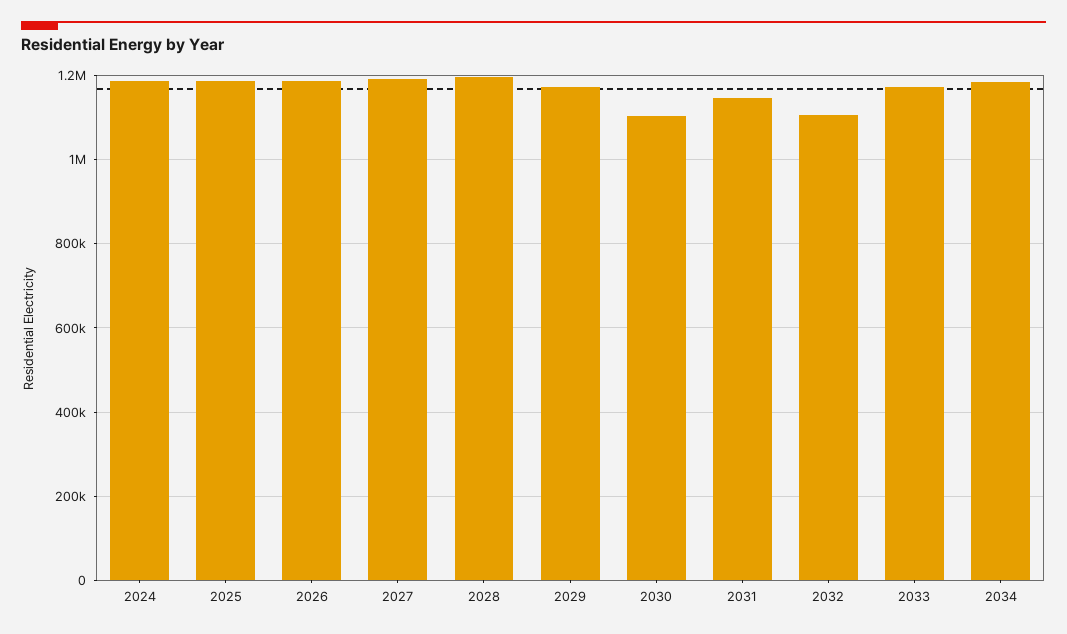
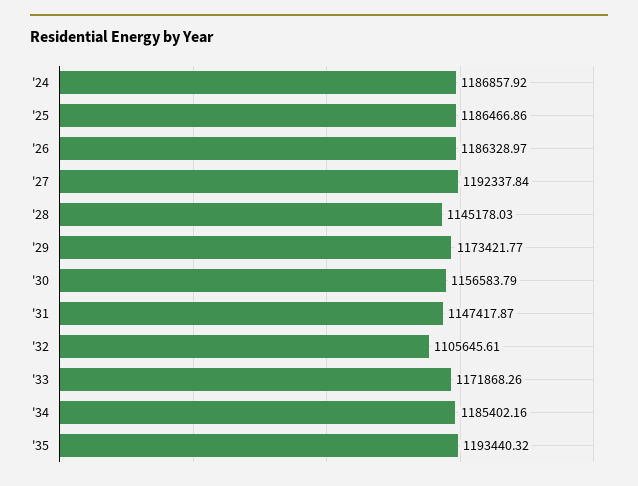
2028: 1200000 -> 1145178.03
2030: 1100000 -> 1156583.79
'35: none -> 1193440.32

